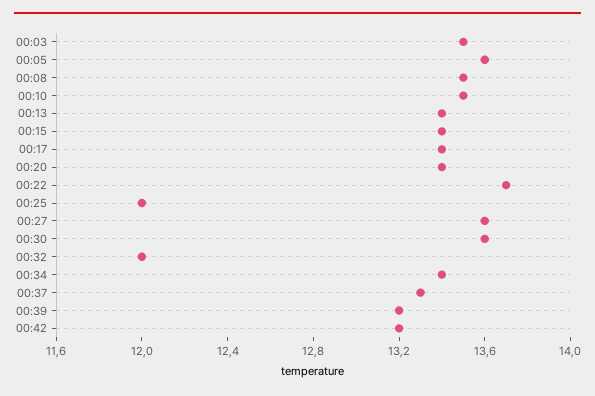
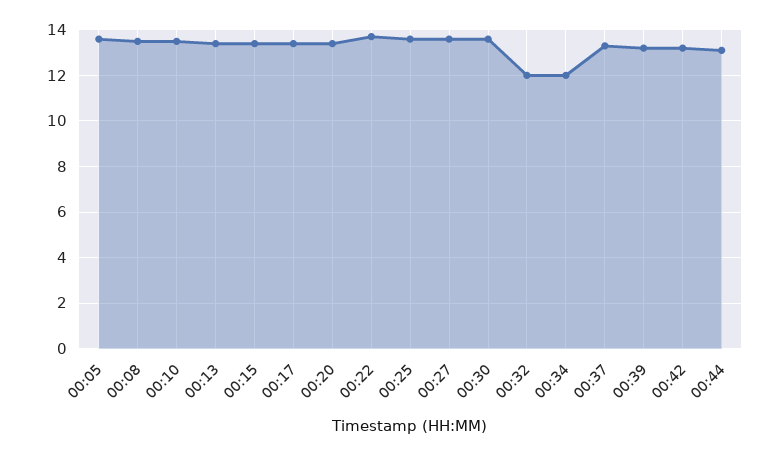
00:03: 13.5 -> none
00:25: 12 -> 13.5
00:34: 13.4 -> 12
00:44: none -> 13

